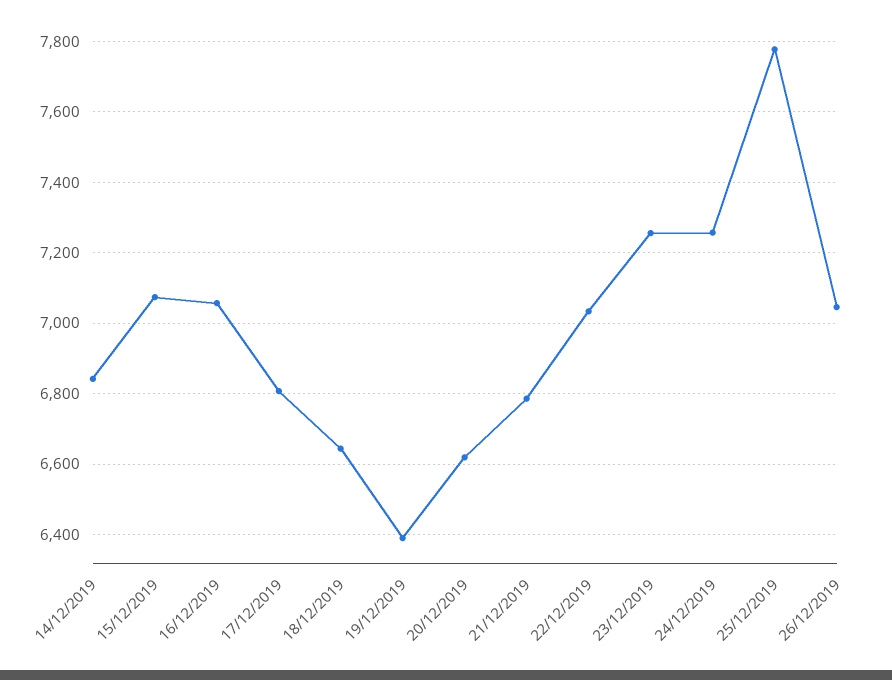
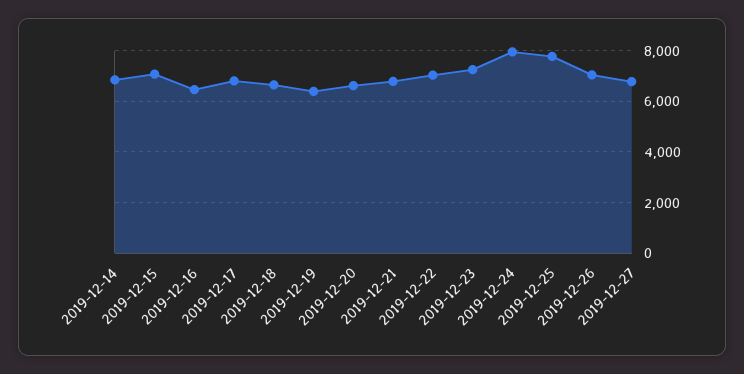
16/12/2019: 7060 -> 6500
24/12/2019: 7260 -> 8000
2019-12-27: none -> 6750

